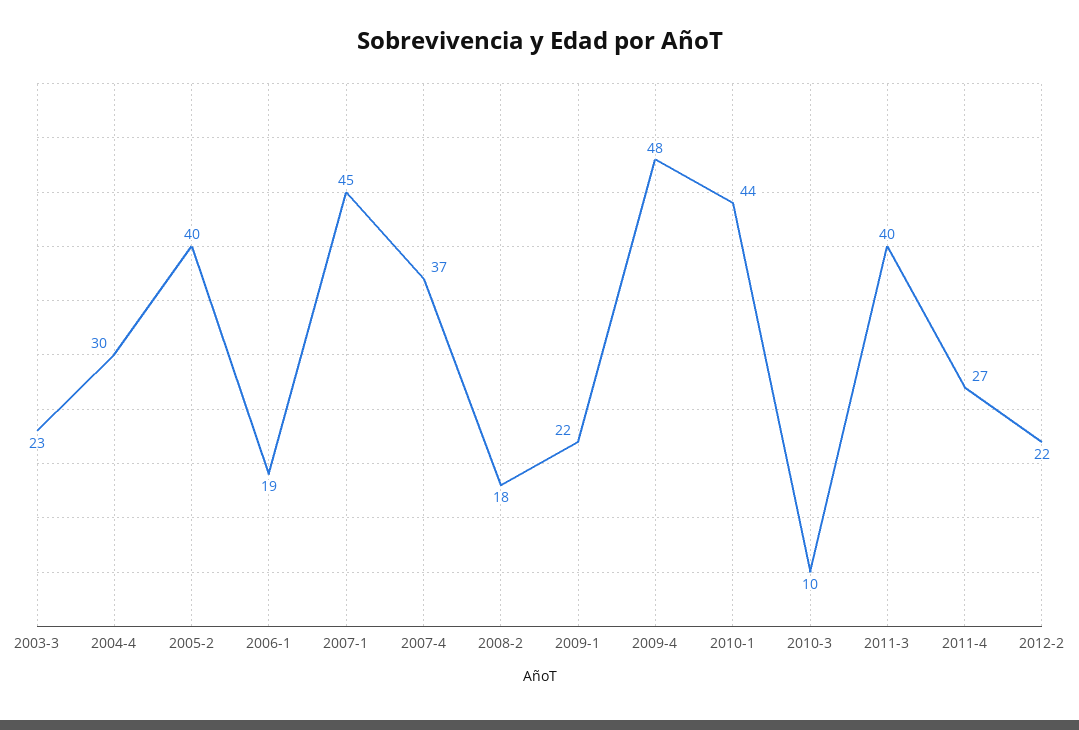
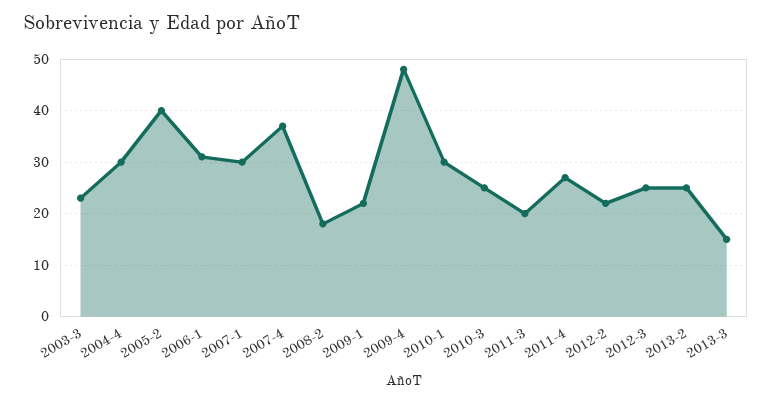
2006-1: 19 -> 30
2007-1: 45 -> 30
2010-1: 44 -> 30
2010-3: 10 -> 25
2011-3: 40 -> 20
2012-3: none -> 25
2013-2: none -> 25
2013-3: none -> 15

